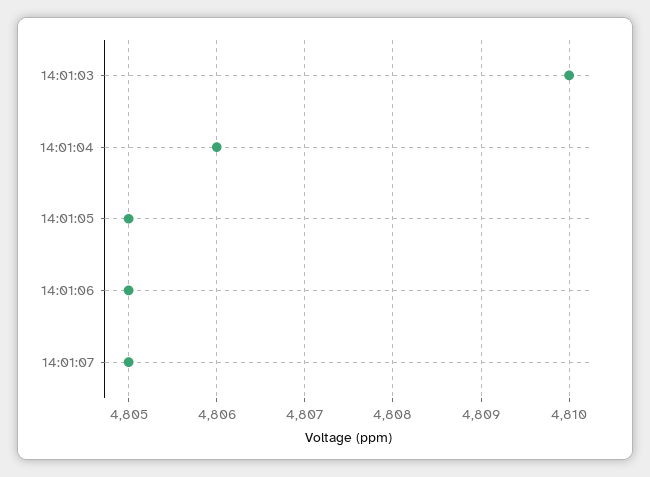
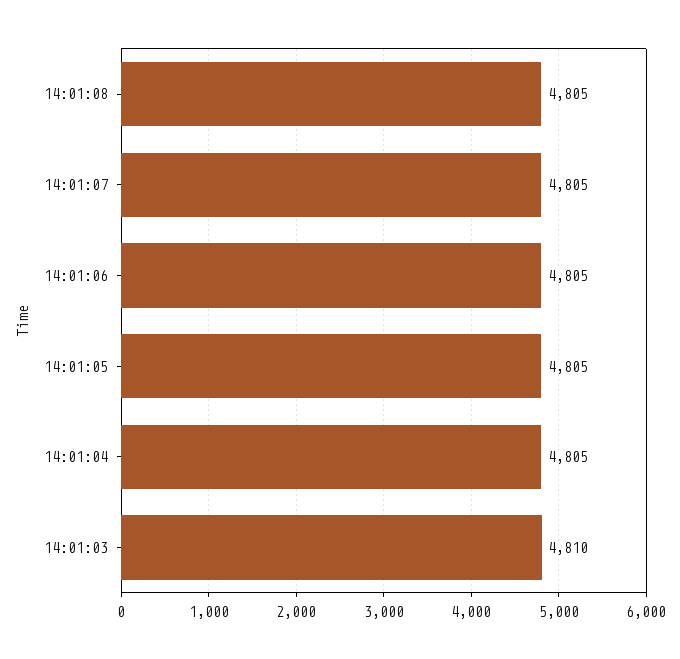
14:01:04: 4806 -> 4805
14:01:08: none -> 4805

